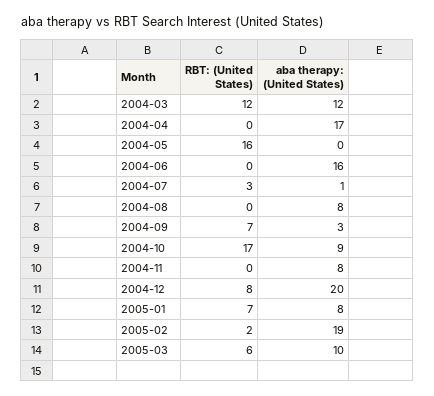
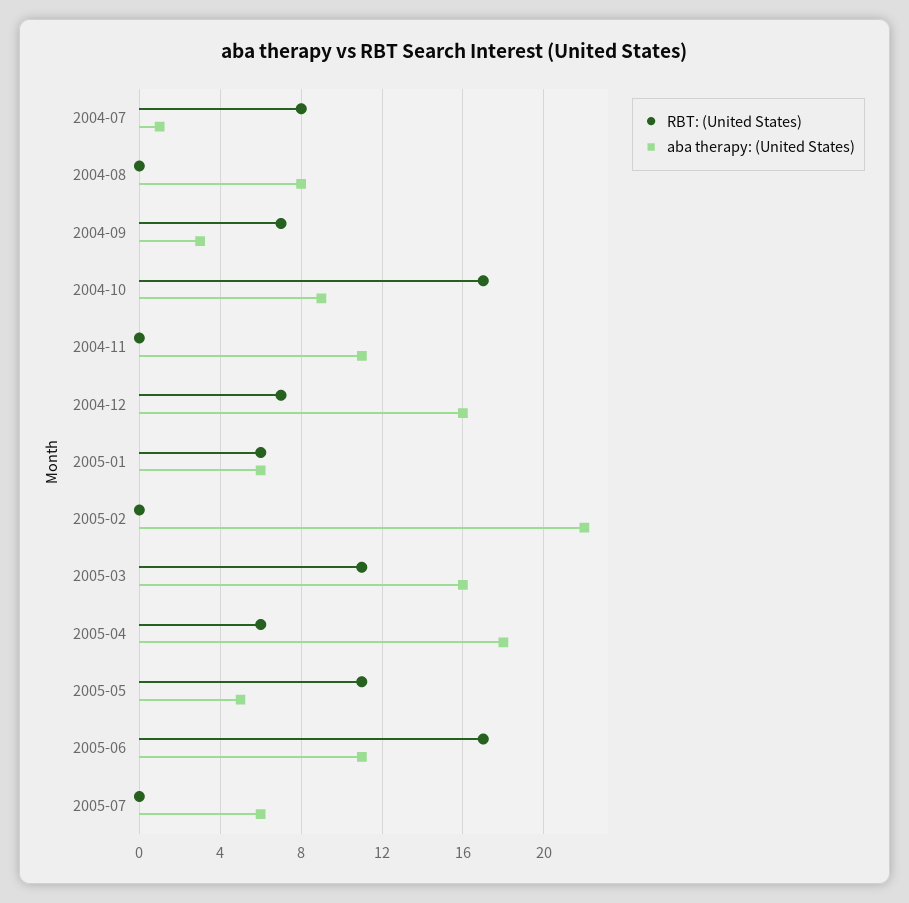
RBT: (United States), 2004-03: 12 -> none
aba therapy: (United States), 2004-03: 12 -> none
RBT: (United States), 2004-04: 0 -> none
aba therapy: (United States), 2004-04: 17 -> none
RBT: (United States), 2004-05: 16 -> none
aba therapy: (United States), 2004-05: 0 -> none
RBT: (United States), 2004-06: 0 -> none
aba therapy: (United States), 2004-06: 16 -> none
RBT: (United States), 2004-07: 3 -> 8
aba therapy: (United States), 2004-11: 8 -> 11
RBT: (United States), 2004-12: 8 -> 7
aba therapy: (United States), 2004-12: 20 -> 16
RBT: (United States), 2005-01: 7 -> 6
aba therapy: (United States), 2005-01: 8 -> 6
RBT: (United States), 2005-02: 2 -> 0
aba therapy: (United States), 2005-02: 19 -> 22
RBT: (United States), 2005-03: 6 -> 11
aba therapy: (United States), 2005-03: 10 -> 16
RBT: (United States), 2005-04: none -> 6
aba therapy: (United States), 2005-04: none -> 18
RBT: (United States), 2005-05: none -> 11
aba therapy: (United States), 2005-05: none -> 5
RBT: (United States), 2005-06: none -> 17
aba therapy: (United States), 2005-06: none -> 11
RBT: (United States), 2005-07: none -> 0
aba therapy: (United States), 2005-07: none -> 6

